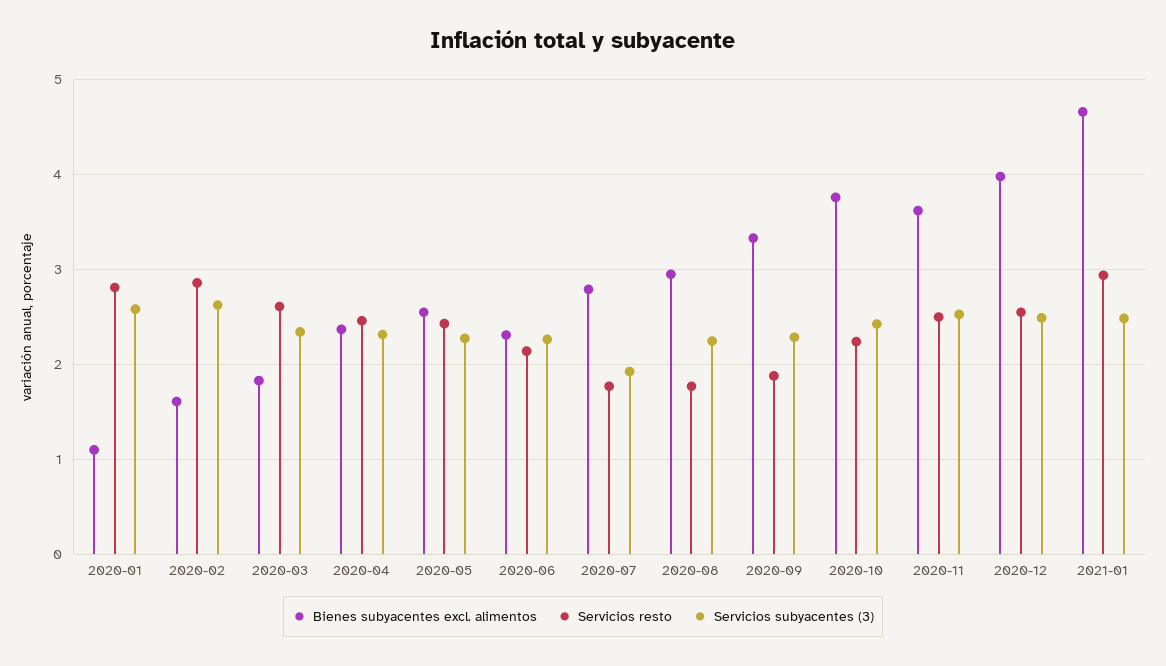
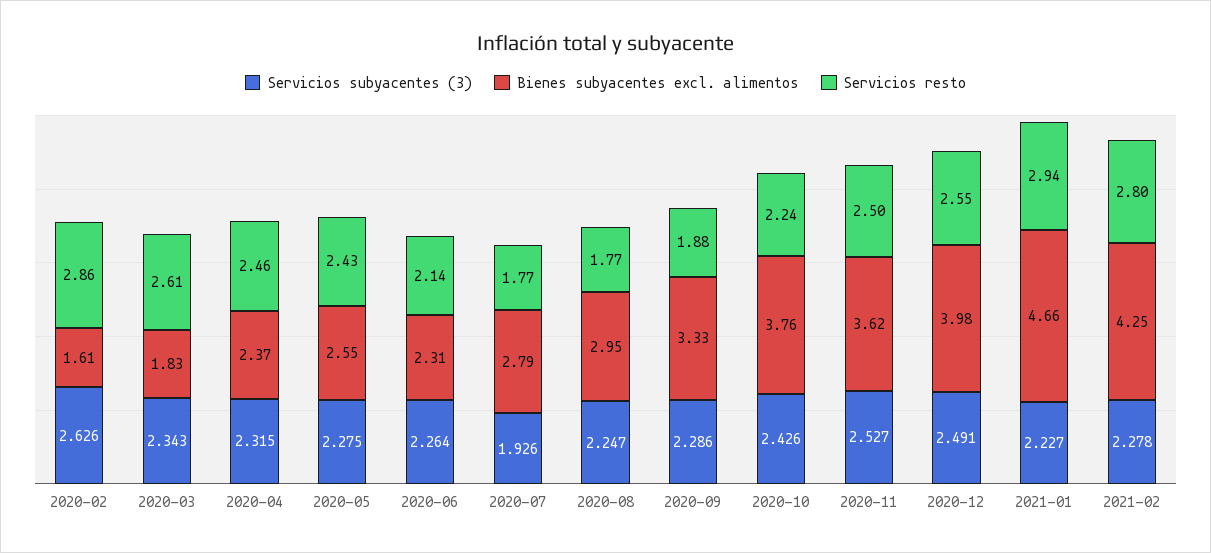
Bienes subyacentes excl. alimentos, 2020-01: 1.1 -> none
Servicios resto, 2020-01: 2.8 -> none
Servicios subyacentes (3), 2020-01: 2.6 -> none
Servicios subyacentes (3), 2021-01: 2.5 -> 2.227
Servicios subyacentes (3), 2021-02: none -> 2.278
Bienes subyacentes excl. alimentos, 2021-02: none -> 4.25
Servicios resto, 2021-02: none -> 2.8

